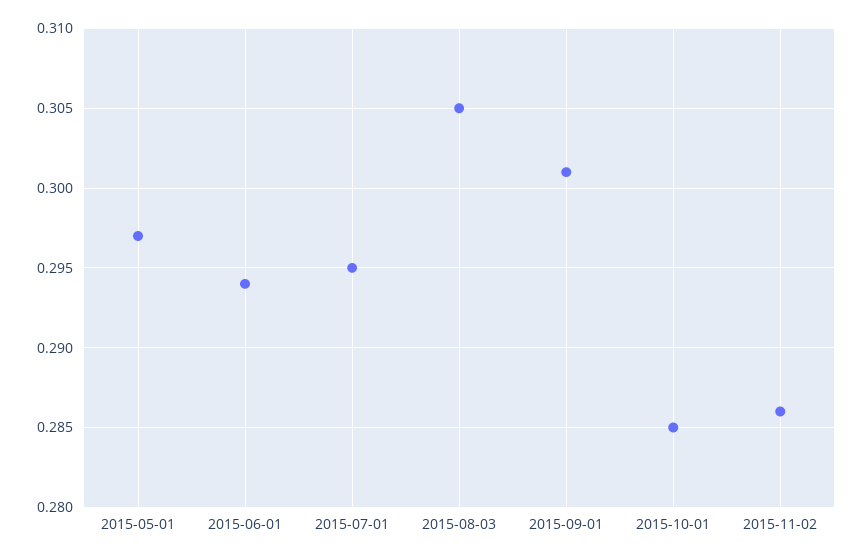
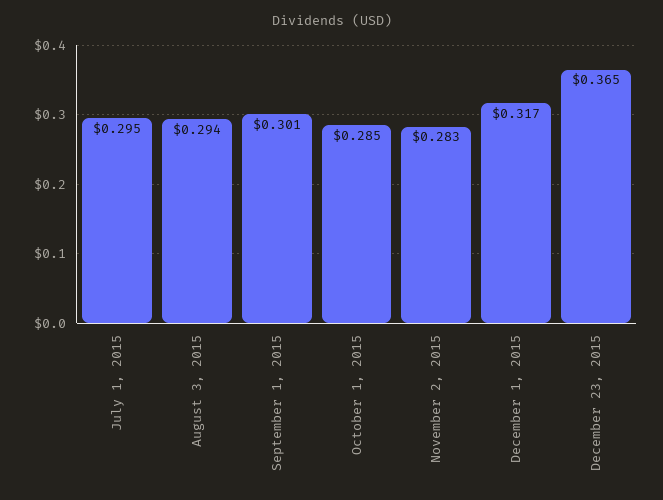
2015-05-01: 0.297 -> none
2015-06-01: 0.294 -> none
2015-08-03: 0.305 -> 0.294
2015-11-02: 0.286 -> 0.283
December 1, 2015: none -> 0.317
December 23, 2015: none -> 0.365

